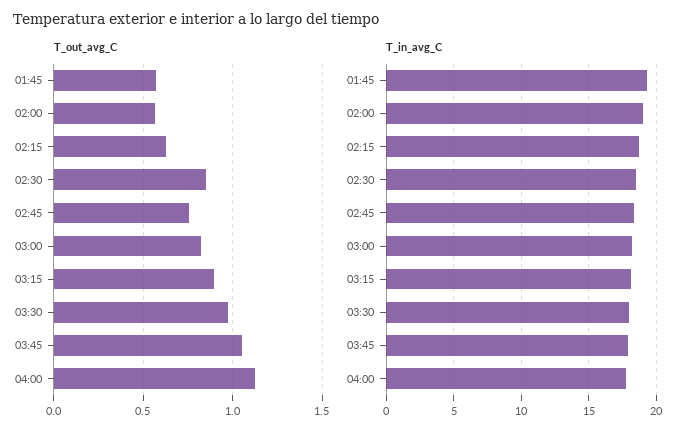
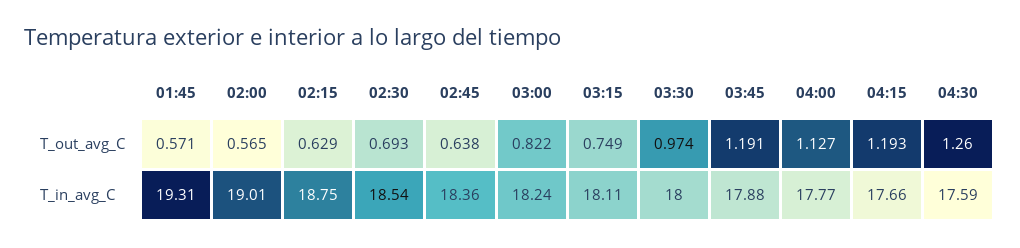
T_out_avg_C, 02:30: 0.85 -> 0.693
T_out_avg_C, 02:45: 0.75 -> 0.638
T_out_avg_C, 03:15: 0.9 -> 0.749
T_out_avg_C, 03:45: 1.05 -> 1.191
T_out_avg_C, 04:15: none -> 1.193
T_out_avg_C, 04:30: none -> 1.26
T_in_avg_C, 04:15: none -> 17.66
T_in_avg_C, 04:30: none -> 17.59

